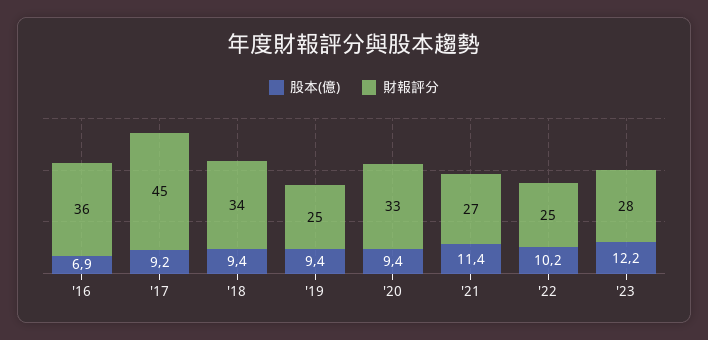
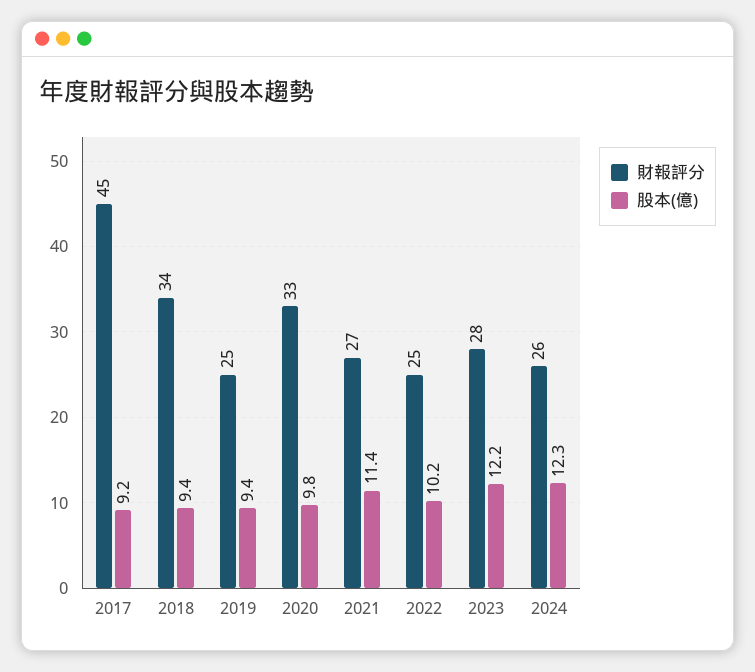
股本(億), '16: 6.9 -> none
財報評分, '16: 36 -> none
股本(億), '20: 9.4 -> 9.8
財報評分, 2024: none -> 26
股本(億), 2024: none -> 12.3

